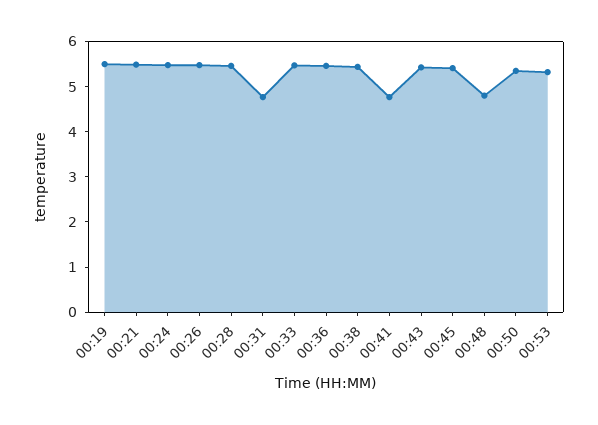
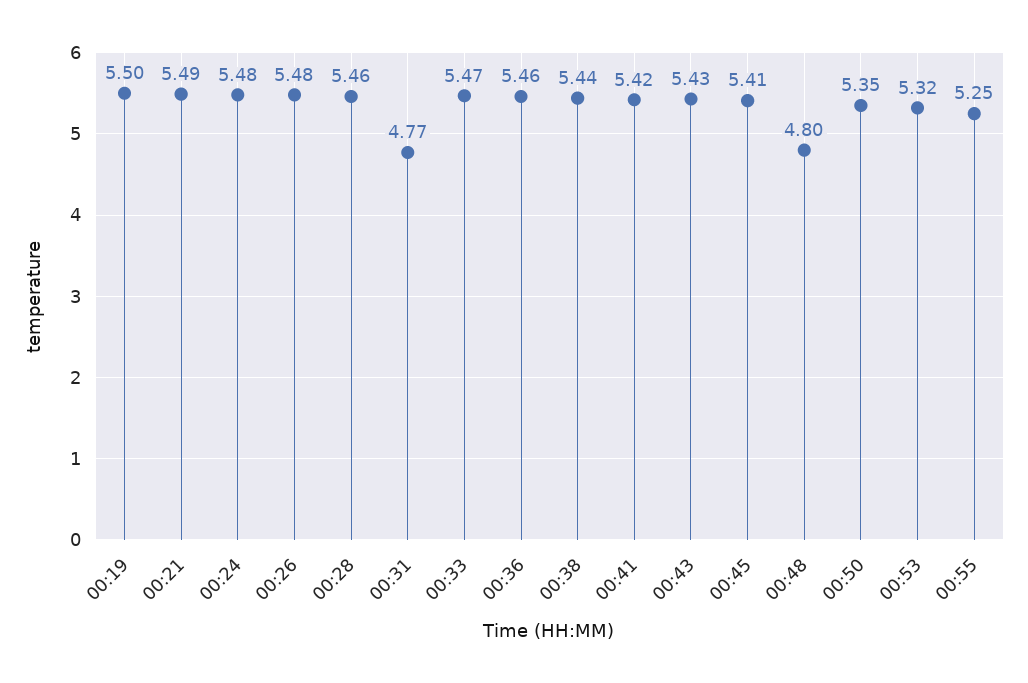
00:41: 4.8 -> 5.42
00:55: none -> 5.25

